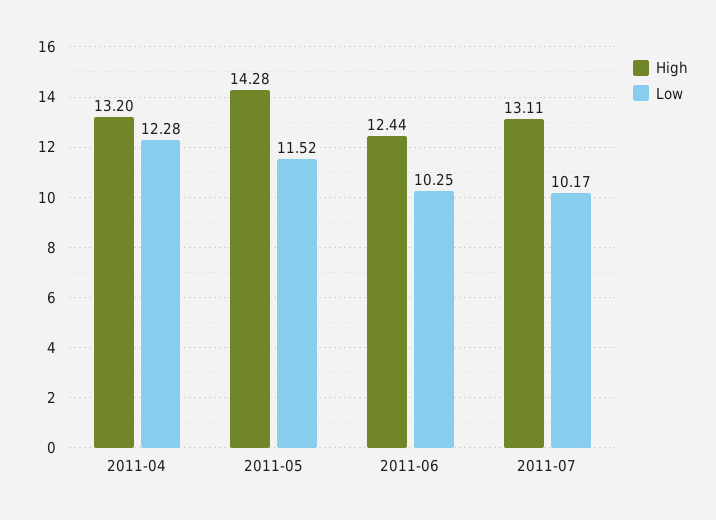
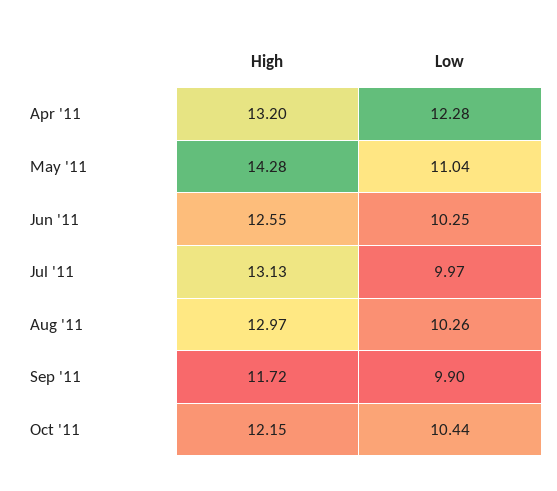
Low, 2011-05: 11.52 -> 11.04
High, 2011-06: 12.44 -> 12.55
High, 2011-07: 13.11 -> 13.13
Low, 2011-07: 10.17 -> 9.97
High, Aug '11: none -> 12.97
Low, Aug '11: none -> 10.26
High, Sep '11: none -> 11.72
Low, Sep '11: none -> 9.9
High, Oct '11: none -> 12.15
Low, Oct '11: none -> 10.44

